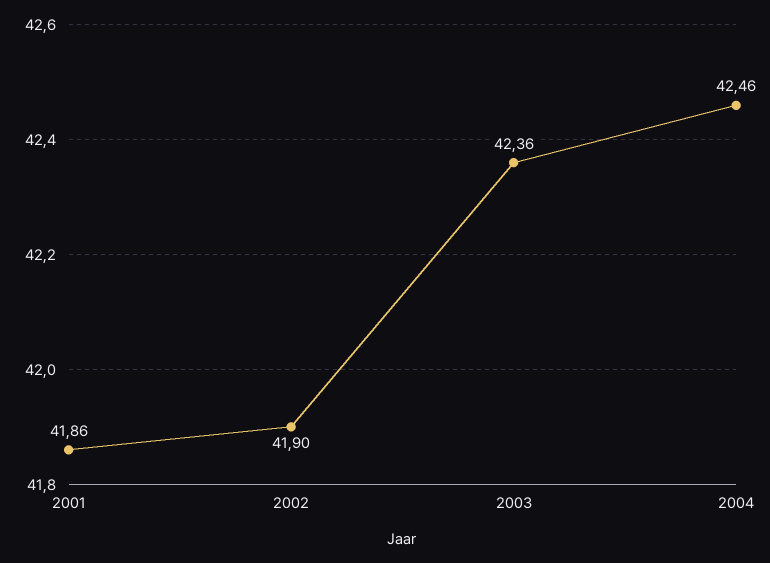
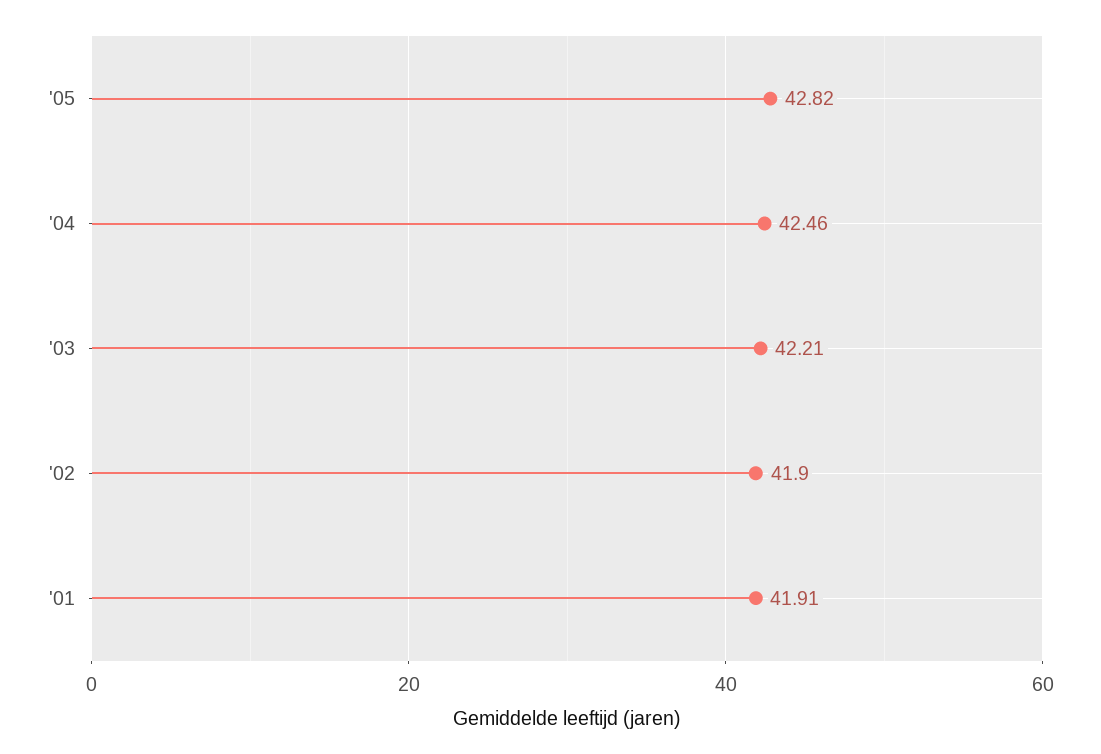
2001: 41.86 -> 41.91
2003: 42.36 -> 42.21
'05: none -> 42.82

